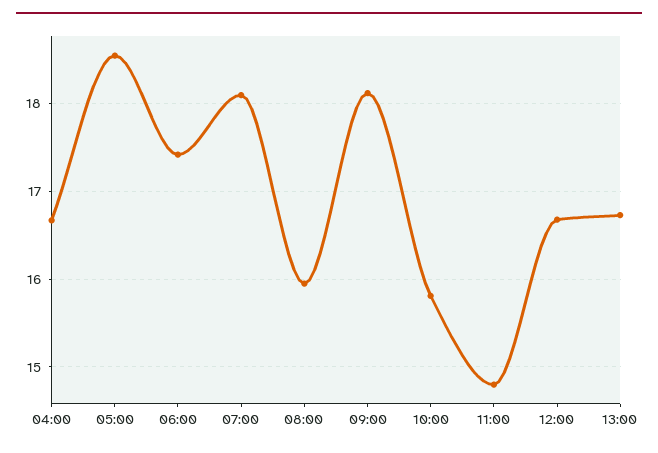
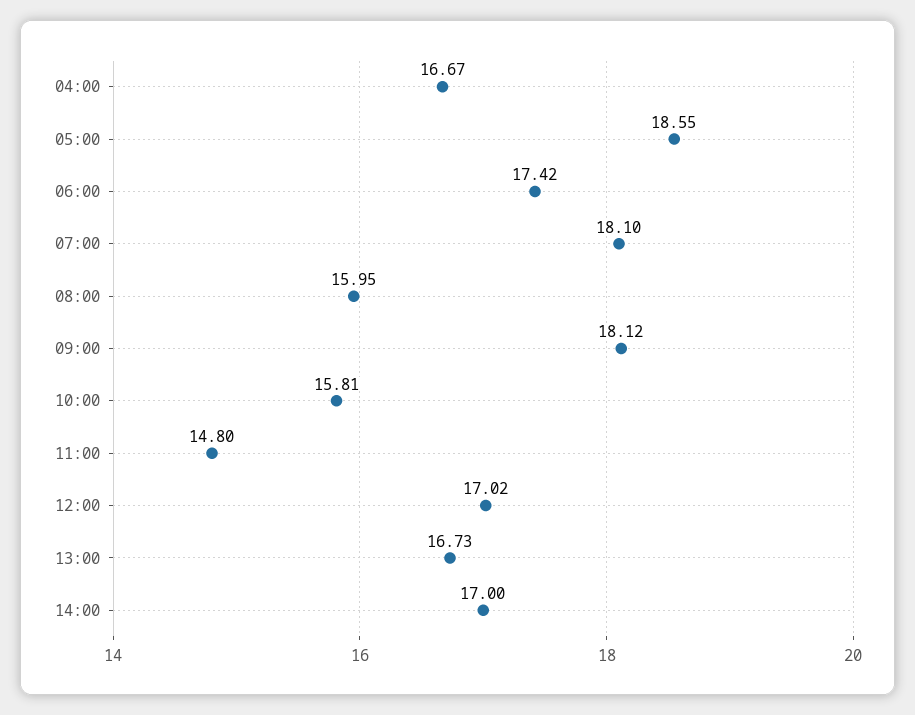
12:00: 16.7 -> 17.02
14:00: none -> 17

